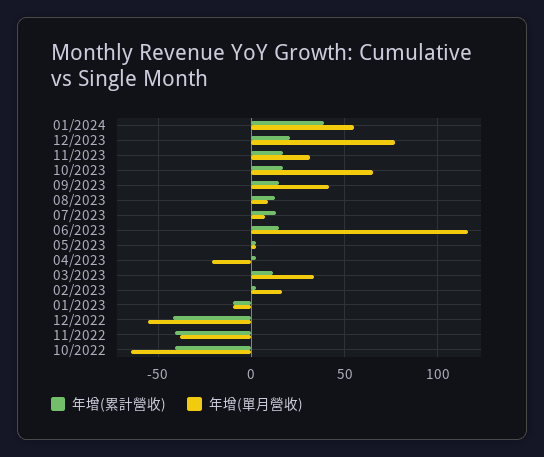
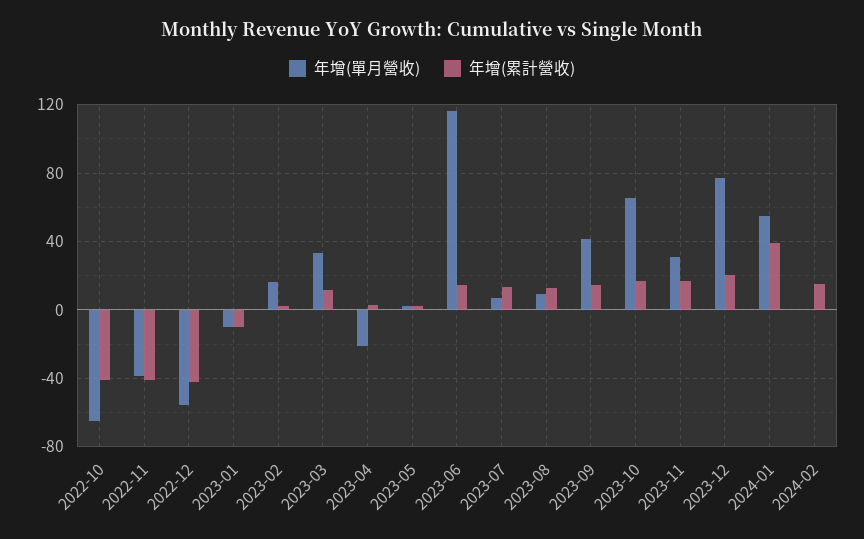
年增(單月營收), 2024-02: none -> 0
年增(累計營收), 2024-02: none -> 15

